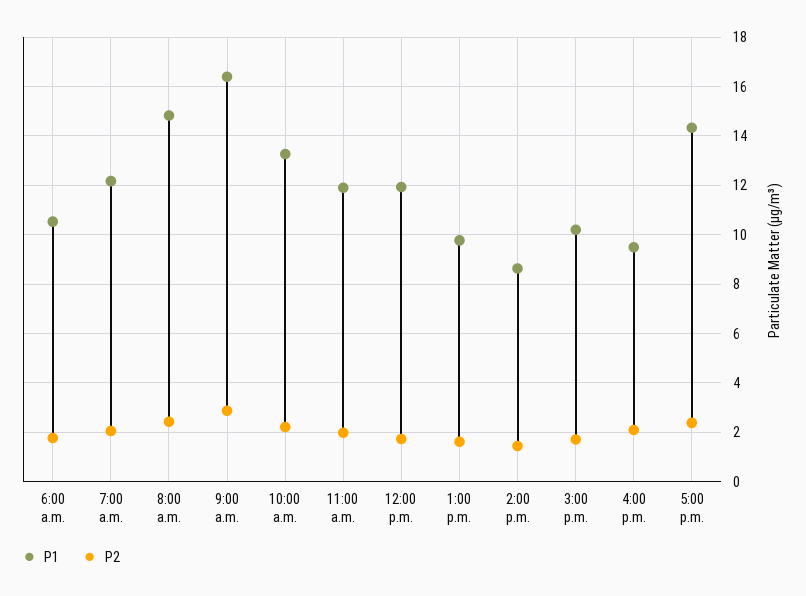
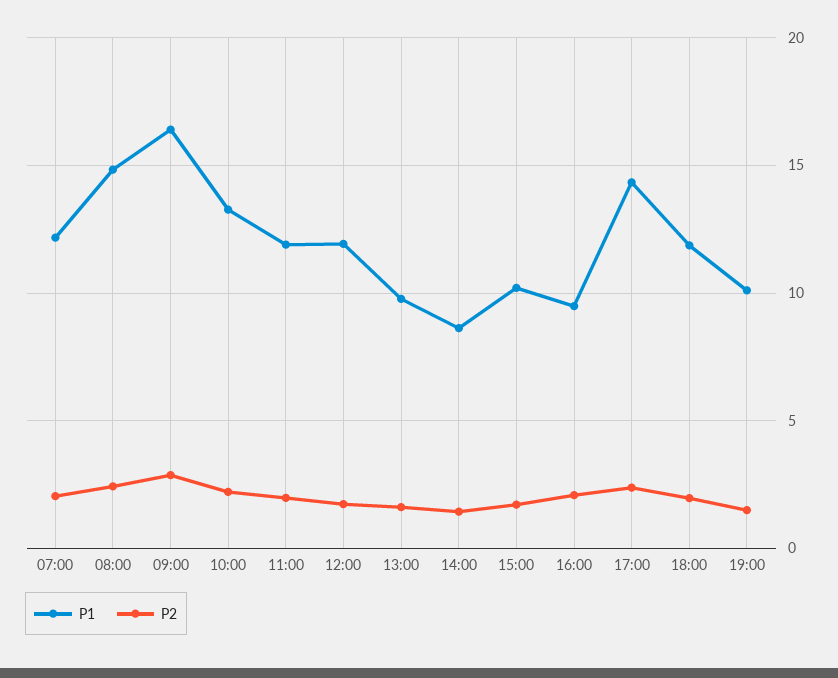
P1, 6:00 a.m.: 10.5 -> none
P2, 6:00 a.m.: 1.75 -> none
P1, 18:00: none -> 12
P2, 18:00: none -> 2
P1, 19:00: none -> 10
P2, 19:00: none -> 1.5

